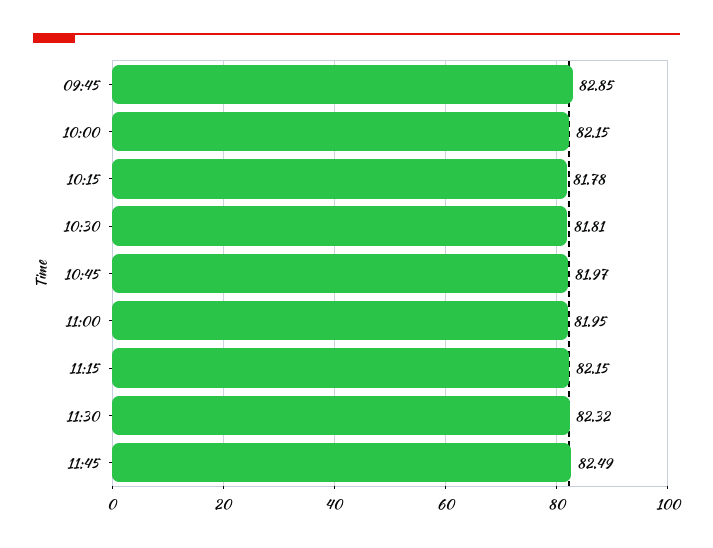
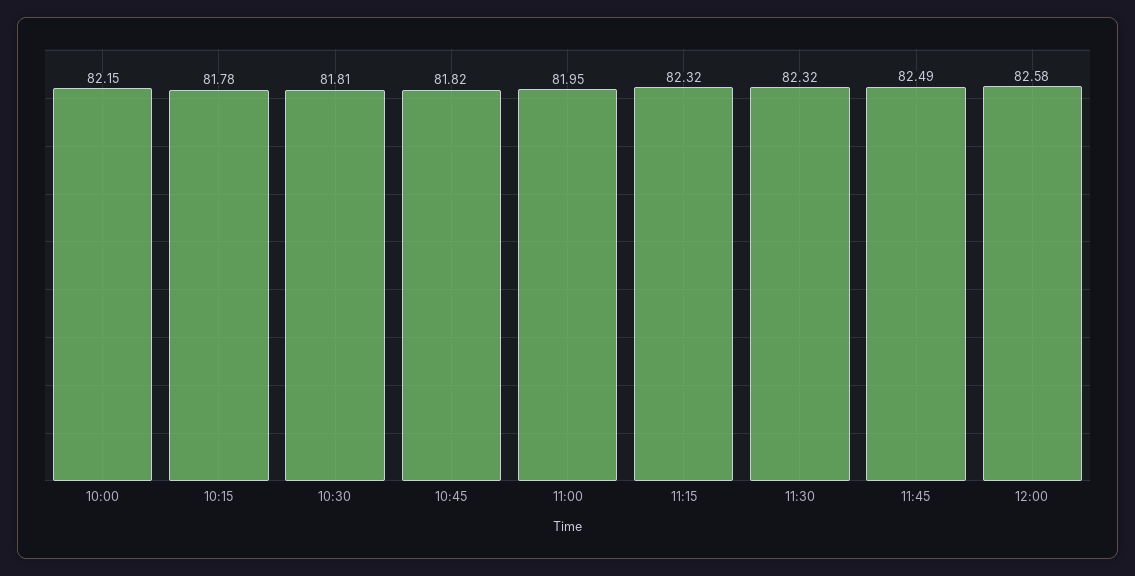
09:45: 82.85 -> none
10:45: 81.97 -> 81.82
11:15: 82.15 -> 82.32
12:00: none -> 82.58

